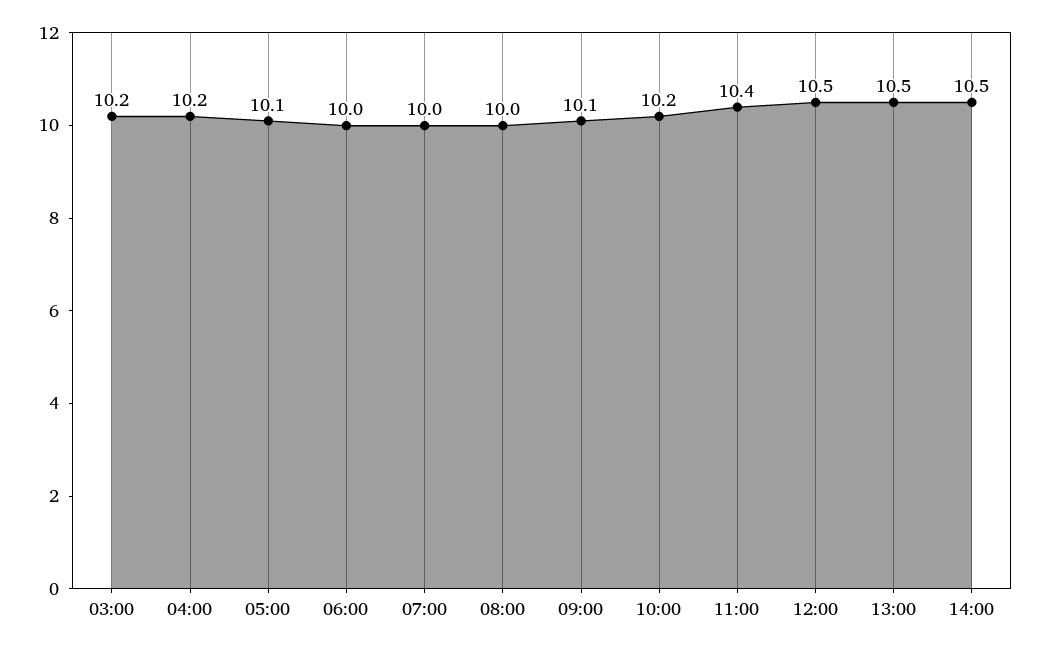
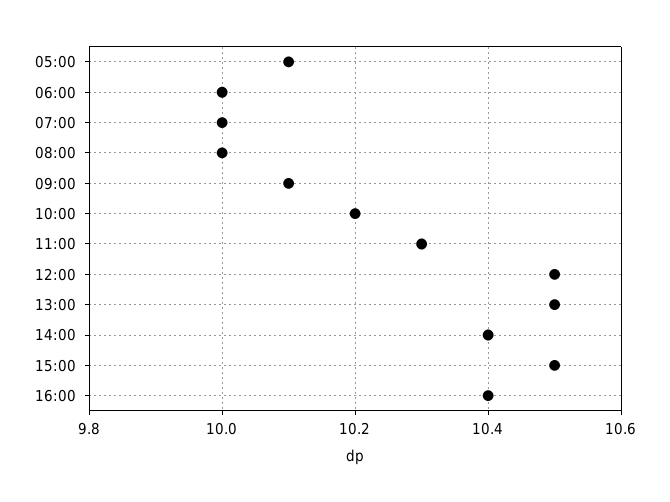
03:00: 10.2 -> none
04:00: 10.2 -> none
11:00: 10.4 -> 10.3
14:00: 10.5 -> 10.4
15:00: none -> 10.5
16:00: none -> 10.4

